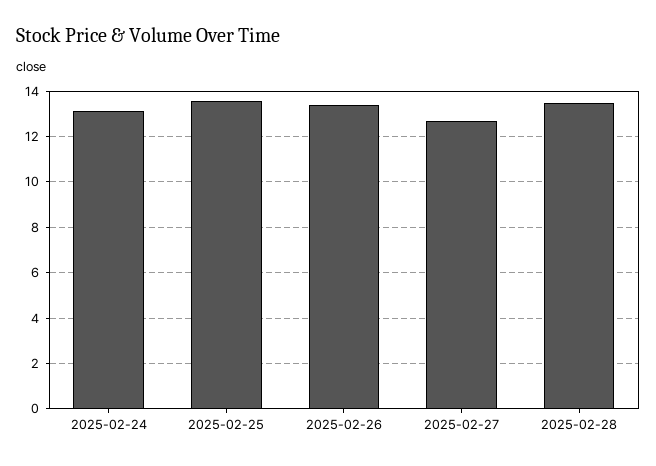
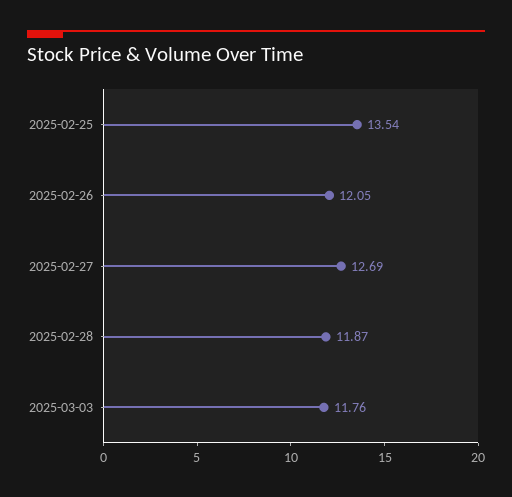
2025-02-24: 13 -> none
2025-02-26: 13.5 -> 12.05
2025-02-28: 13.5 -> 11.87
2025-03-03: none -> 11.76

